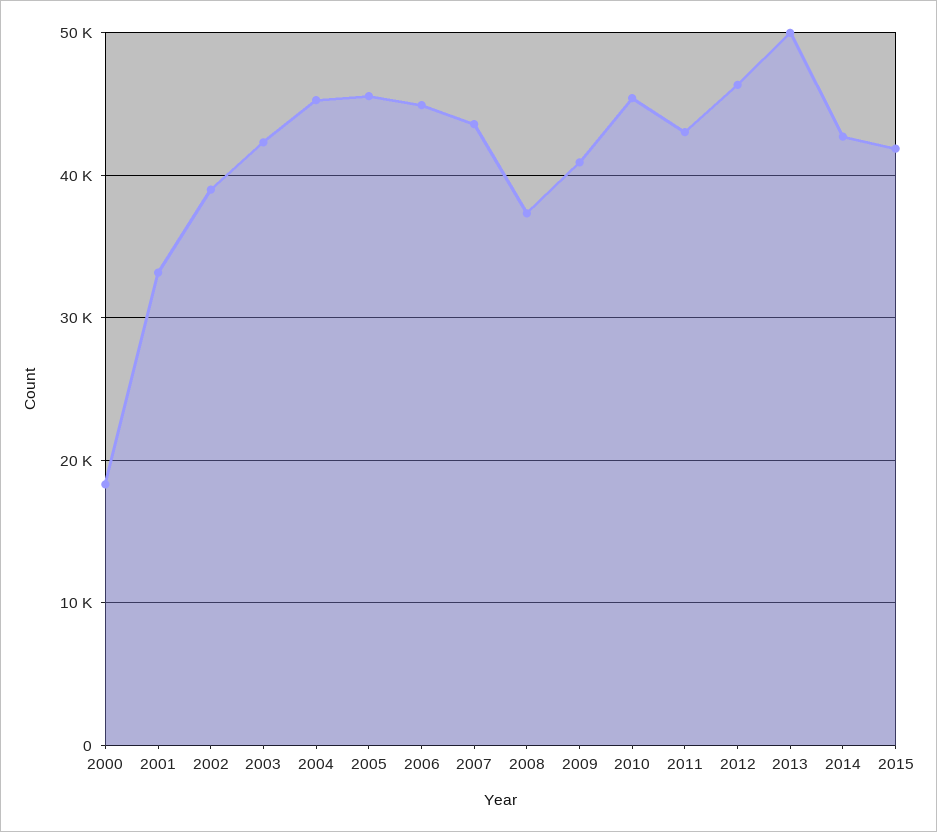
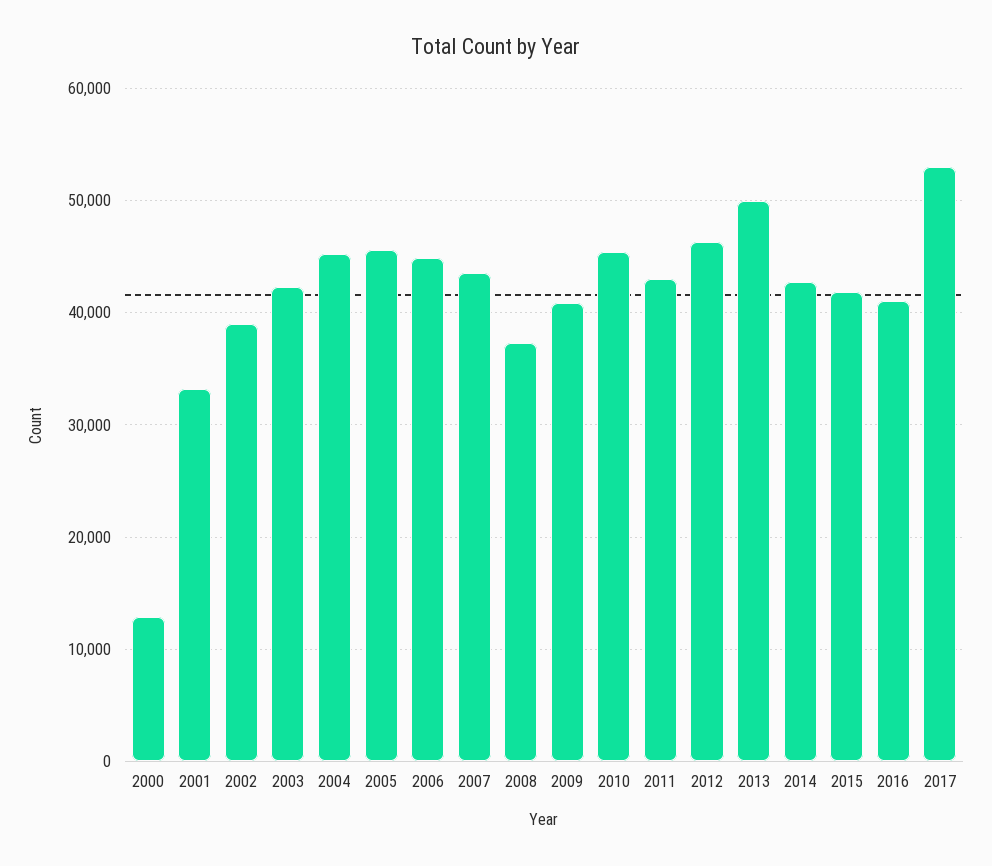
2000: 18000 -> 13000
2016: none -> 41000
2017: none -> 53000

